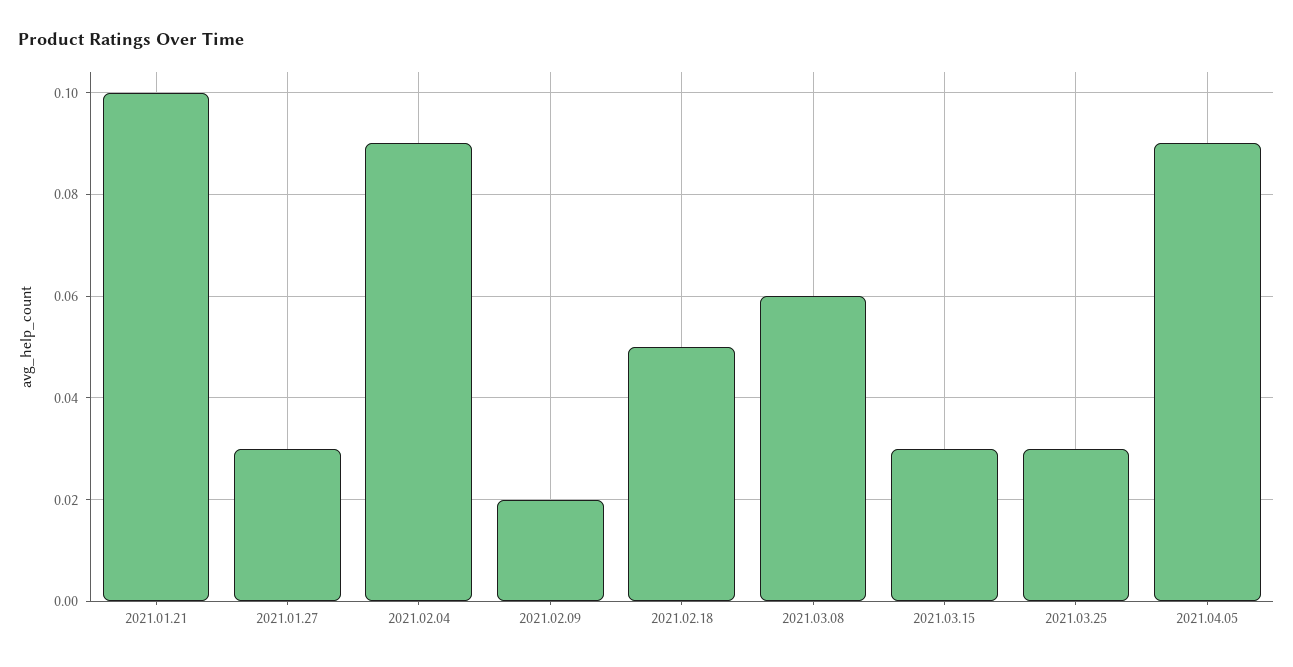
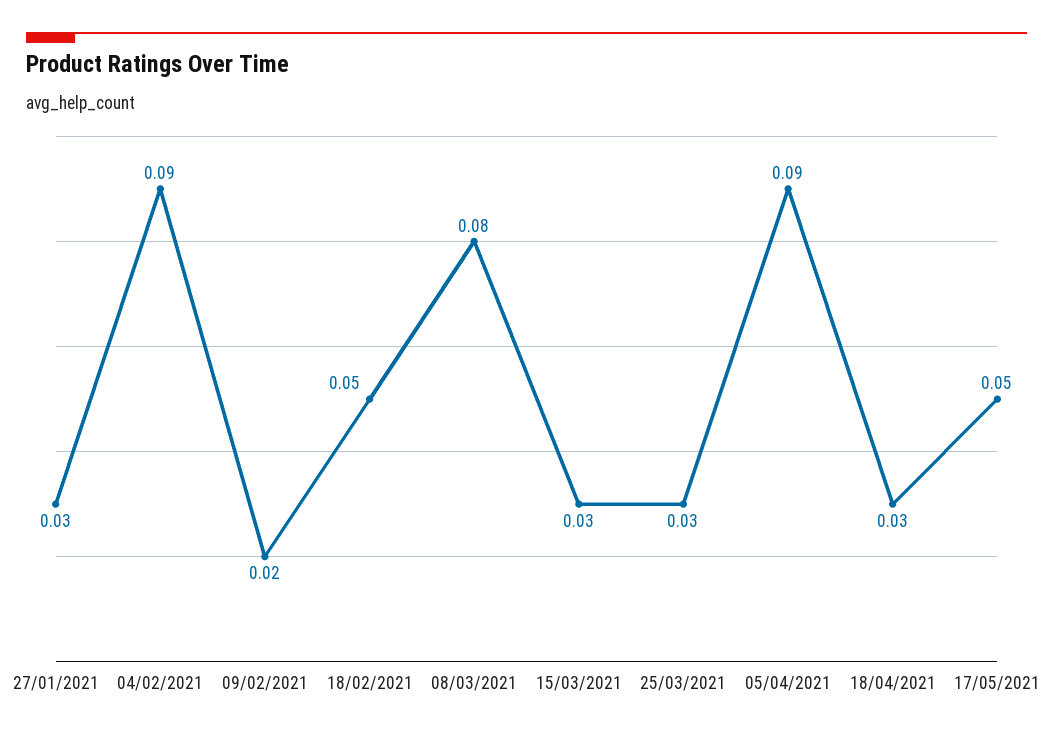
2021.01.21: 0.1 -> none
2021.03.08: 0.06 -> 0.08
18/04/2021: none -> 0.03
17/05/2021: none -> 0.05

